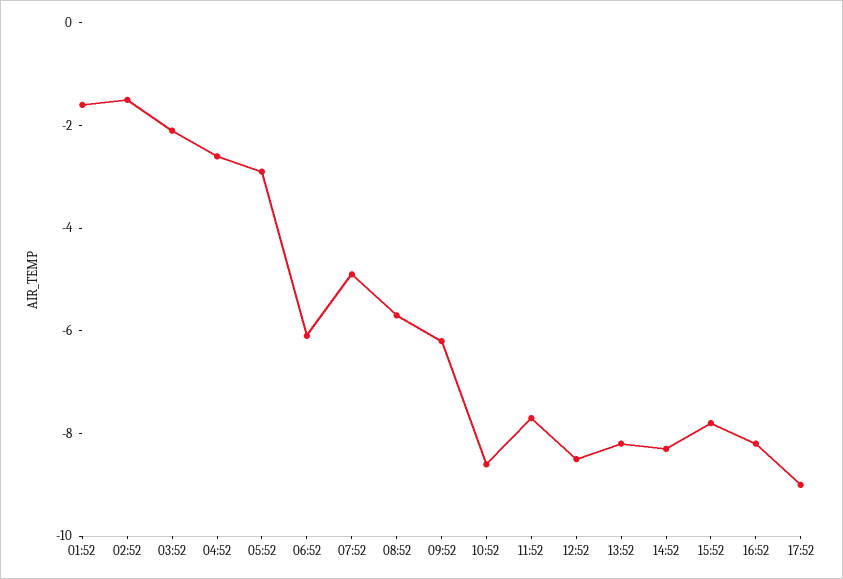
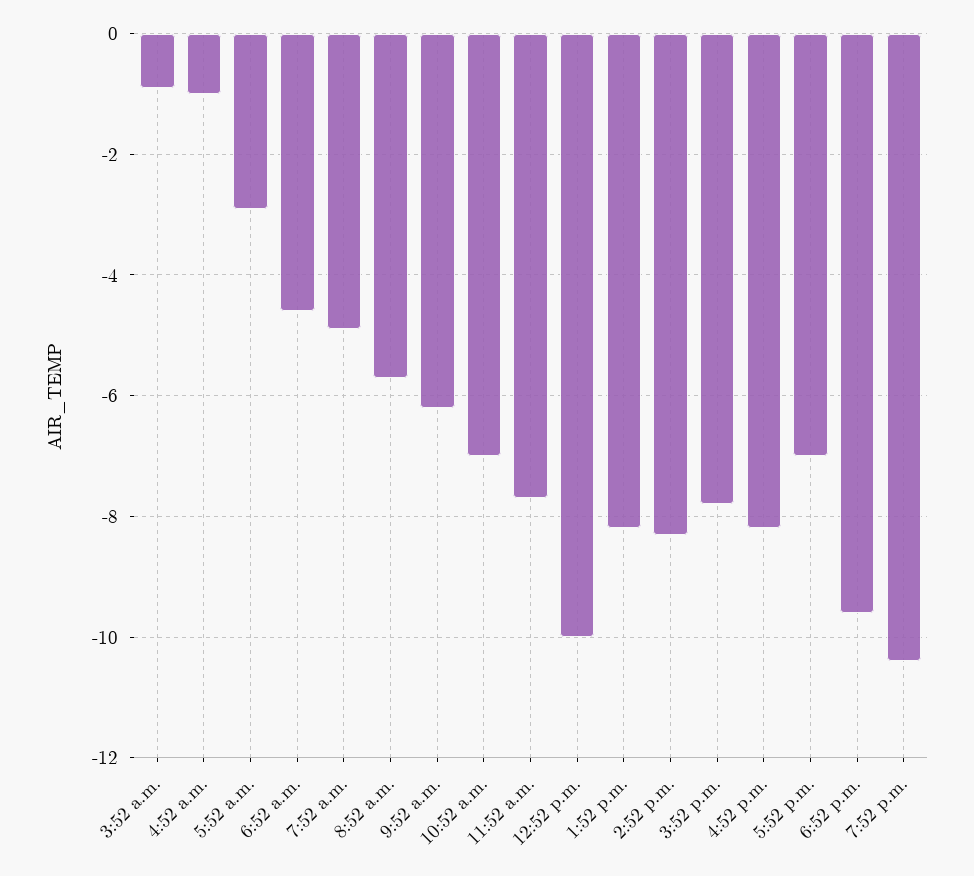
01:52: -1.5 -> none
02:52: -1.5 -> none
03:52: -2 -> -1
04:52: -2.5 -> -1
06:52: -6 -> -4.5
10:52: -8.5 -> -7
12:52: -8.5 -> -10
17:52: -9 -> -7
6:52 p.m.: none -> -9.5
7:52 p.m.: none -> -10.5

